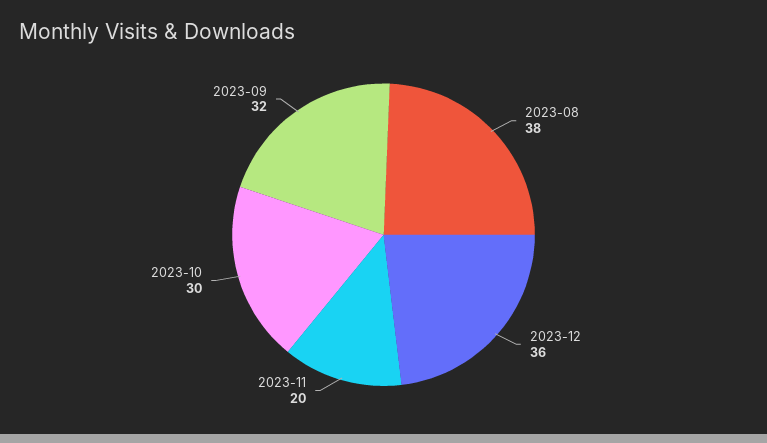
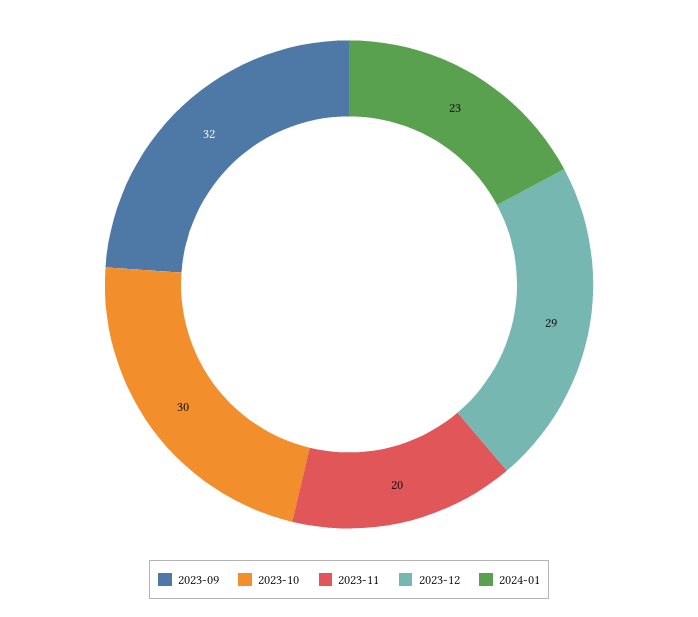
2023-08: 38 -> none
2023-12: 36 -> 29
2024-01: none -> 23

